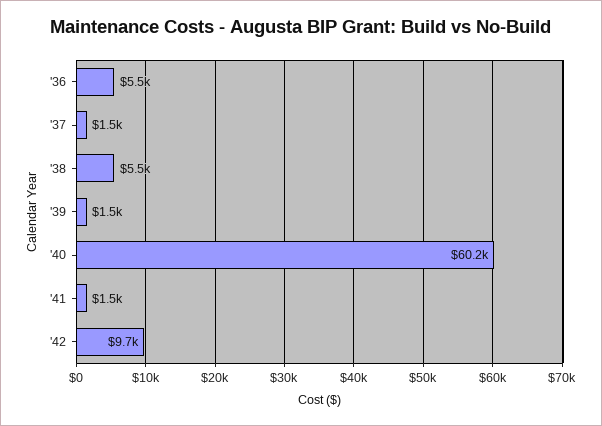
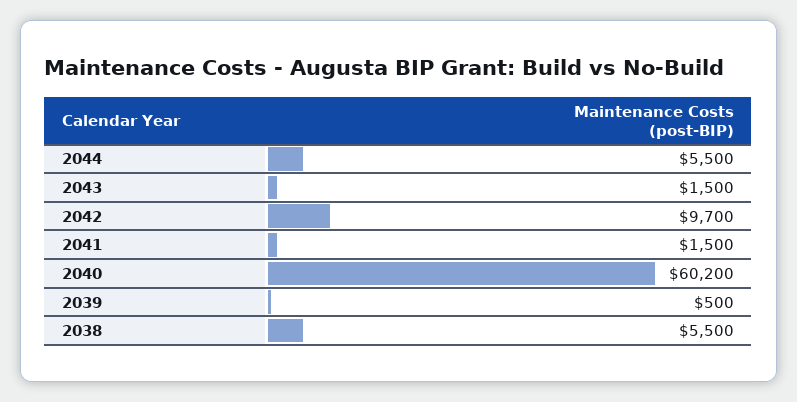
'36: 5500 -> none
'37: 1500 -> none
'39: 1500 -> 500
2044: none -> 5500
2043: none -> 1500

